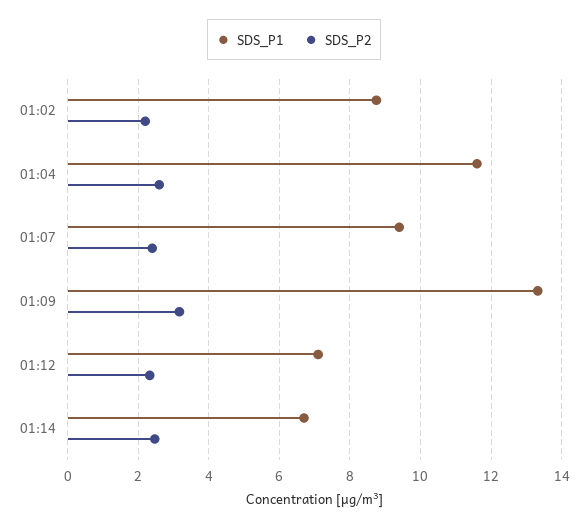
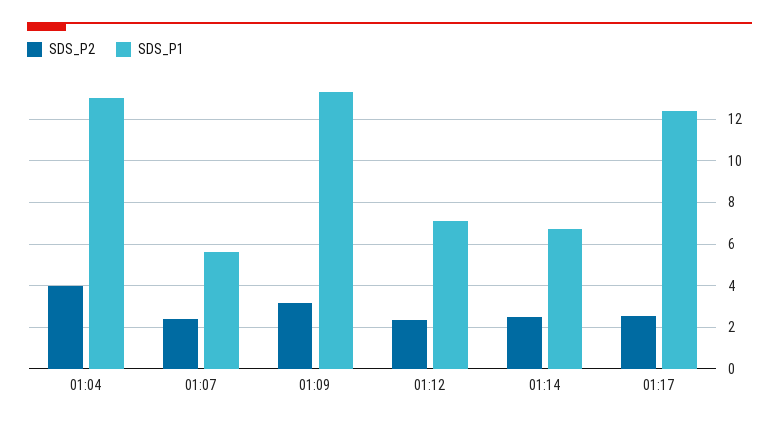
SDS_P1, 01:02: 8.8 -> none
SDS_P2, 01:02: 2.2 -> none
SDS_P1, 01:04: 11.6 -> 13
SDS_P2, 01:04: 2.6 -> 4
SDS_P1, 01:07: 9.4 -> 5.5
SDS_P2, 01:17: none -> 2.5
SDS_P1, 01:17: none -> 12.5

